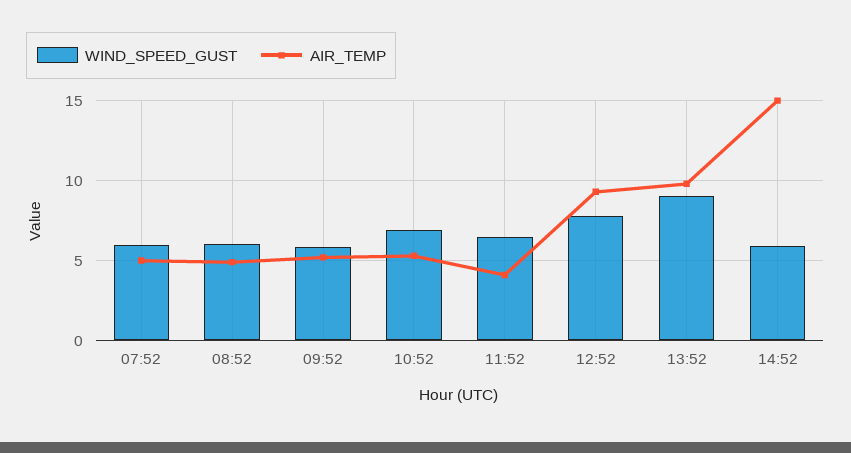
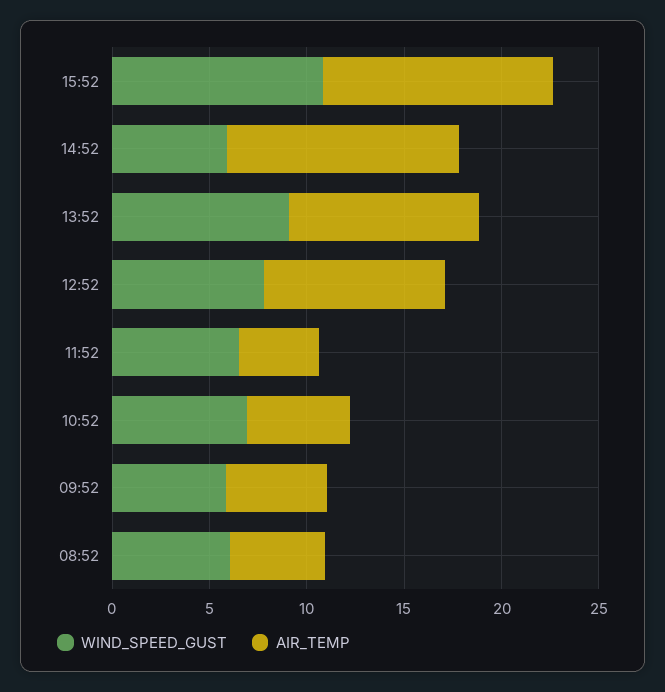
WIND_SPEED_GUST, 07:52: 6 -> none
AIR_TEMP, 07:52: 5 -> none
AIR_TEMP, 14:52: 15 -> 12
WIND_SPEED_GUST, 15:52: none -> 11
AIR_TEMP, 15:52: none -> 12

